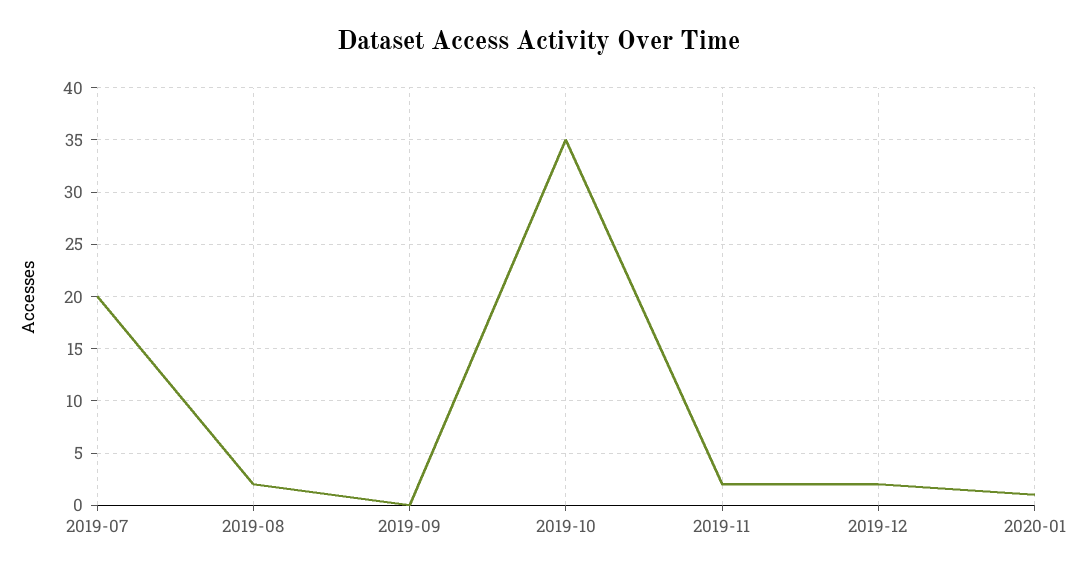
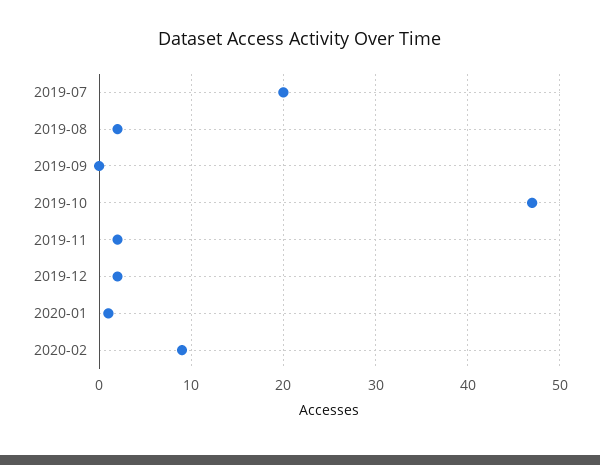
2019-10: 35 -> 47
2020-02: none -> 9

